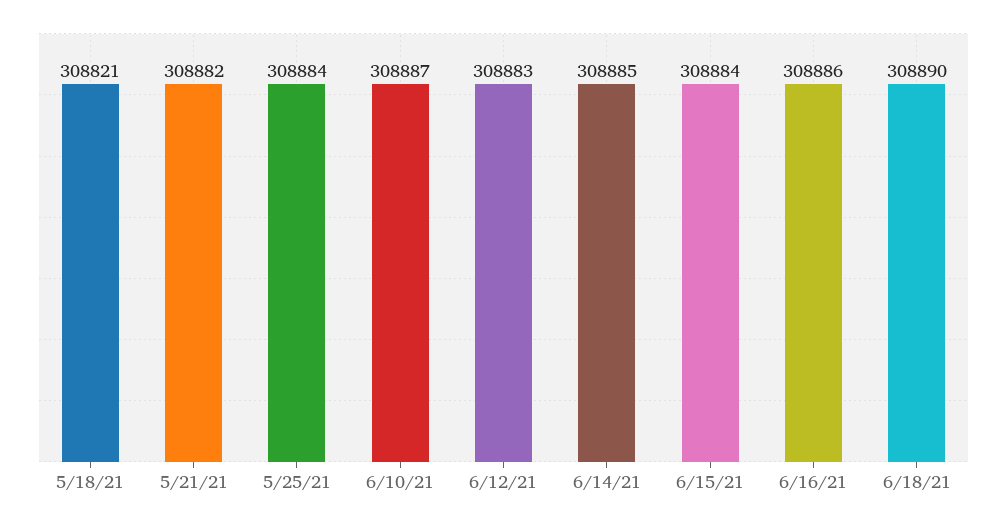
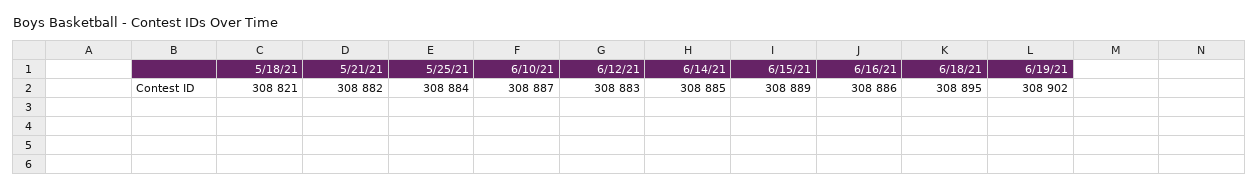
6/15/21: 308884 -> 308889
6/18/21: 308890 -> 308895
6/19/21: none -> 308902

